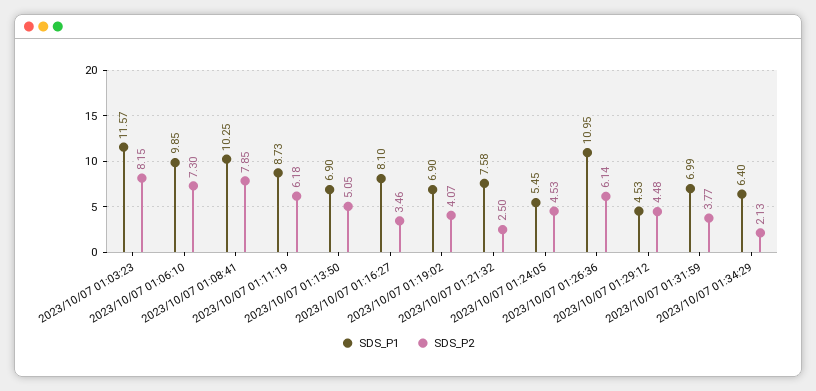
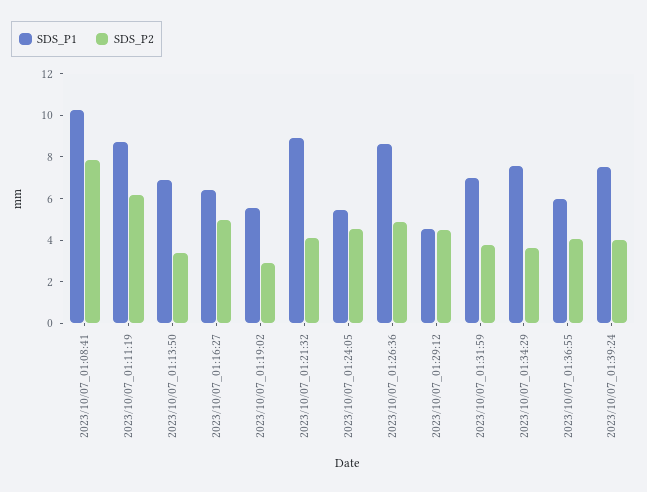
SDS_P1, 2023/10/07 01:03:23: 11.57 -> none
SDS_P2, 2023/10/07 01:03:23: 8.15 -> none
SDS_P1, 2023/10/07 01:06:10: 9.85 -> none
SDS_P2, 2023/10/07 01:06:10: 7.3 -> none
SDS_P2, 2023/10/07 01:13:50: 5.05 -> 3.5
SDS_P1, 2023/10/07 01:16:27: 8.1 -> 6.5
SDS_P2, 2023/10/07 01:16:27: 3.46 -> 5
SDS_P1, 2023/10/07 01:19:02: 6.9 -> 5.5
SDS_P2, 2023/10/07 01:19:02: 4.07 -> 3
SDS_P1, 2023/10/07 01:21:32: 7.58 -> 9
SDS_P2, 2023/10/07 01:21:32: 2.5 -> 4
SDS_P1, 2023/10/07 01:26:36: 10.95 -> 8.5
SDS_P2, 2023/10/07 01:26:36: 6.14 -> 5
SDS_P1, 2023/10/07 01:34:29: 6.4 -> 7.5
SDS_P2, 2023/10/07 01:34:29: 2.13 -> 3.5
SDS_P1, 2023/10/07_01:36:55: none -> 6
SDS_P2, 2023/10/07_01:36:55: none -> 4
SDS_P1, 2023/10/07_01:39:24: none -> 7.5
SDS_P2, 2023/10/07_01:39:24: none -> 4

